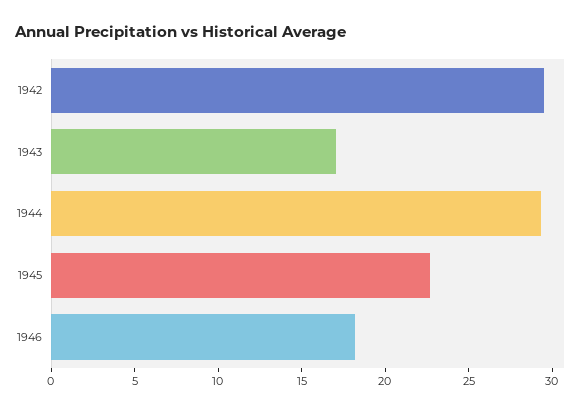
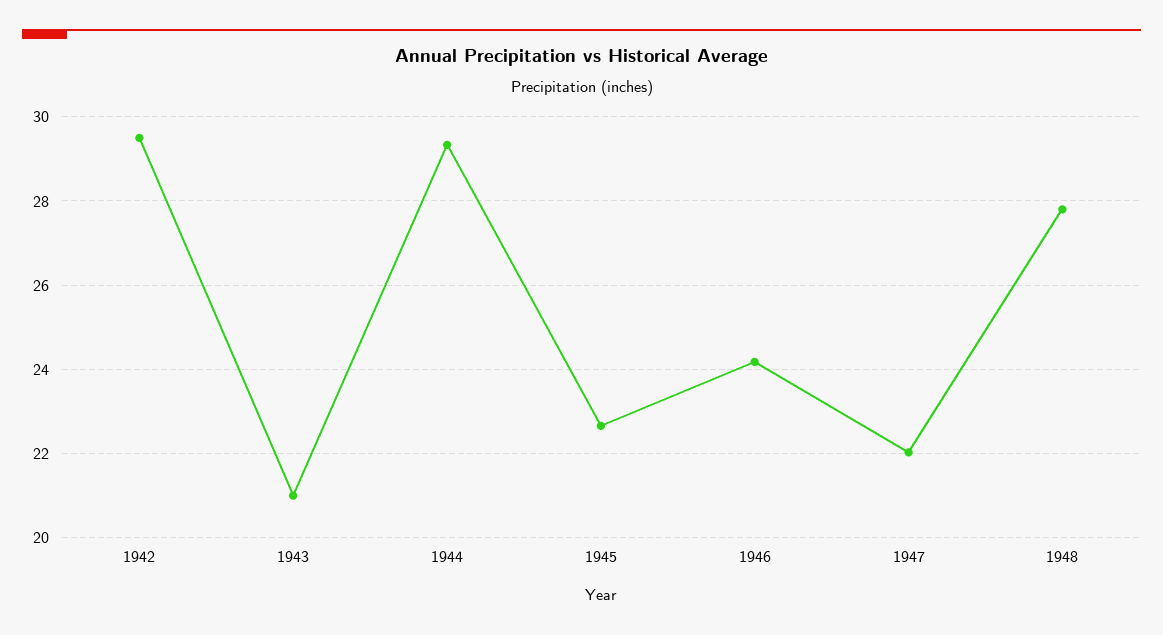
1943: 17 -> 21
1946: 18 -> 24.2
1947: none -> 22
1948: none -> 27.8

